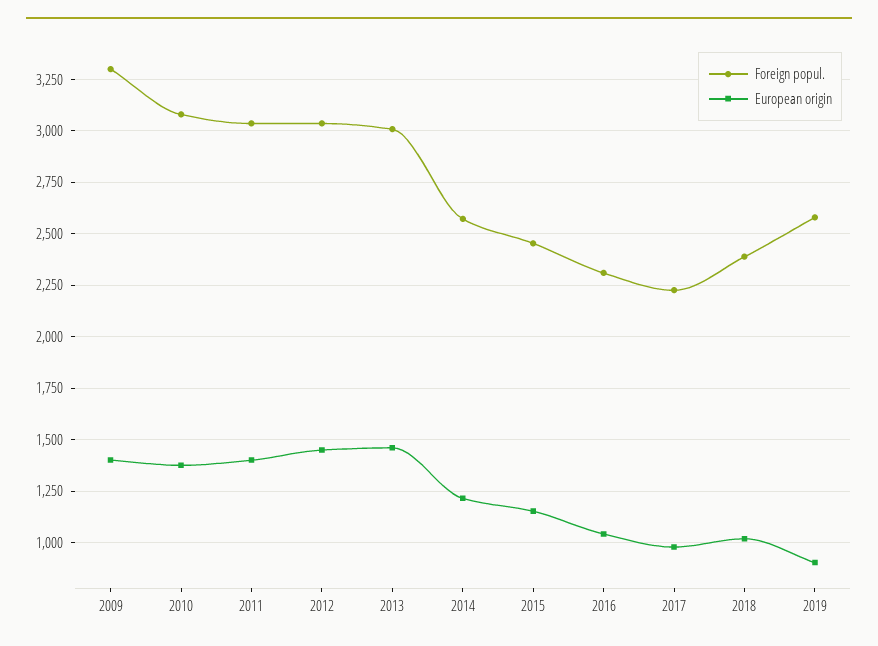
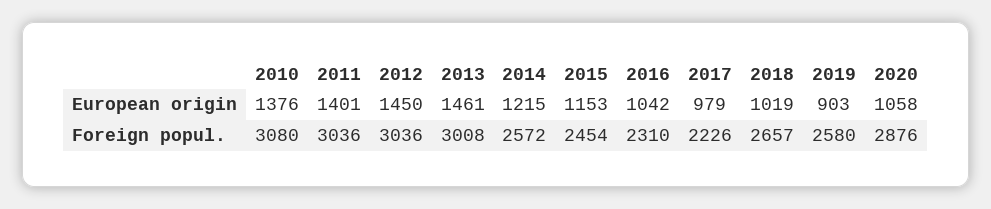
Foreign popul., 2009: 3300 -> none
European origin, 2009: 1400 -> none
Foreign popul., 2018: 2400 -> 2657
European origin, 2020: none -> 1058
Foreign popul., 2020: none -> 2876

